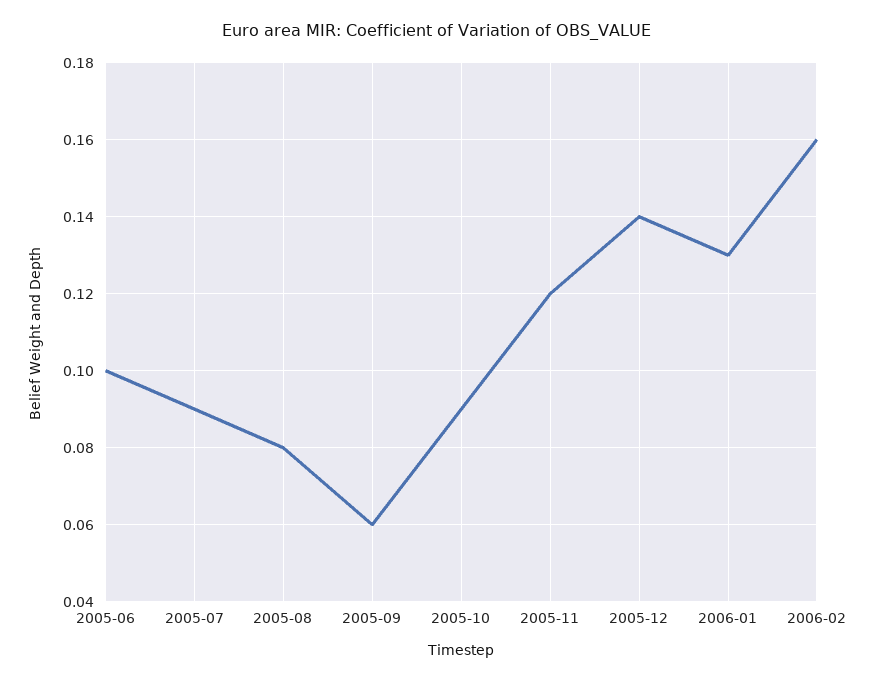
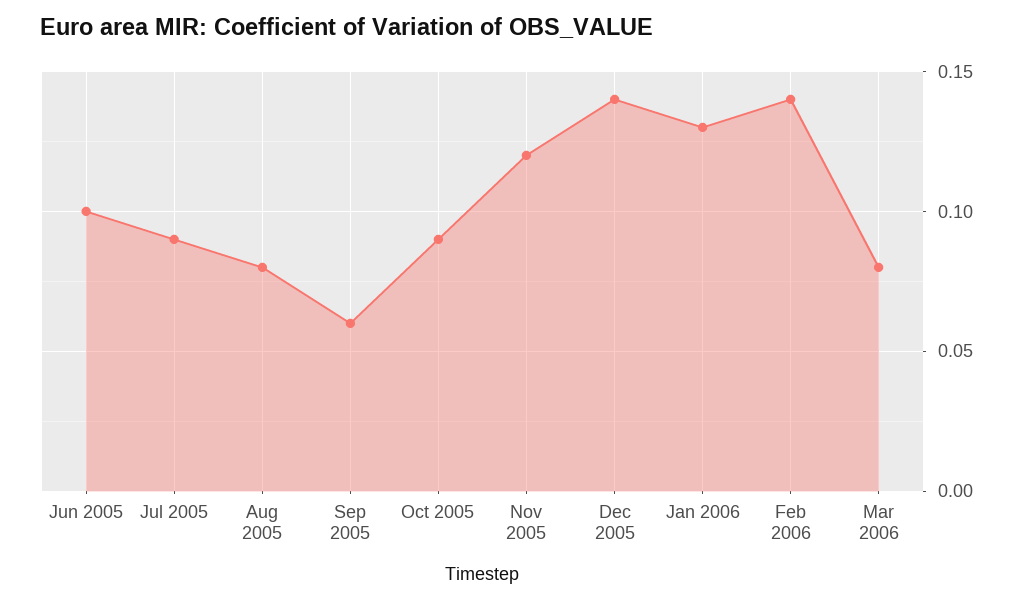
2006-02: 0.16 -> 0.14
Mar 2006: none -> 0.08

